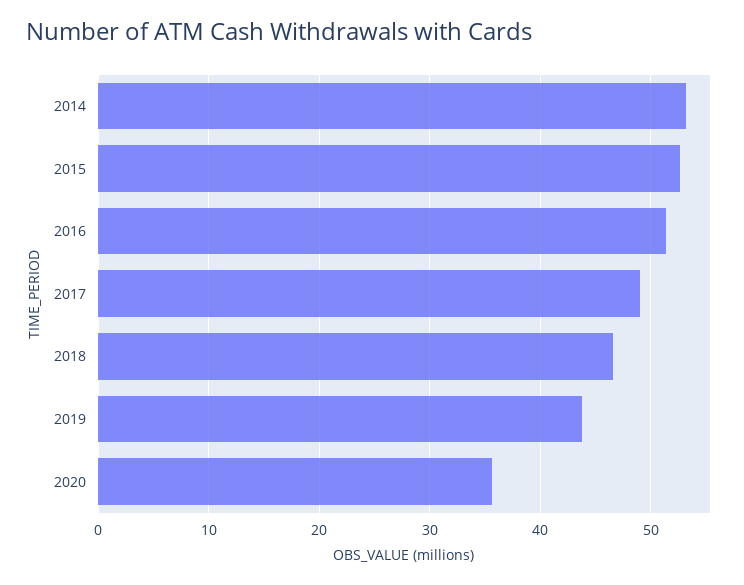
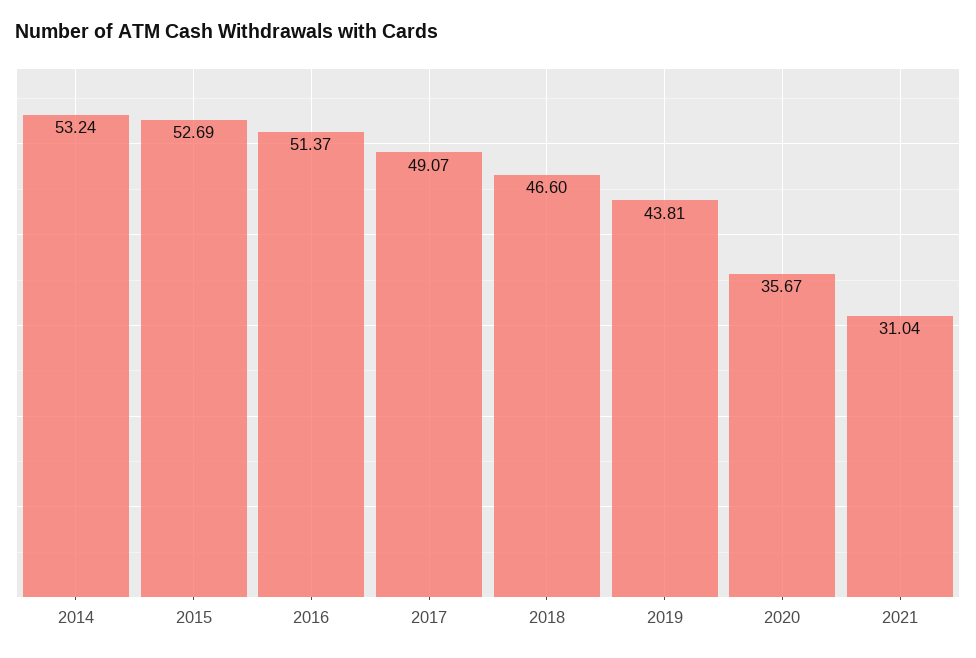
2021: none -> 31.04

